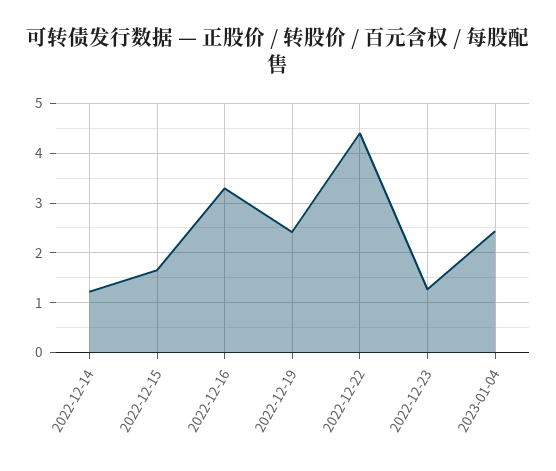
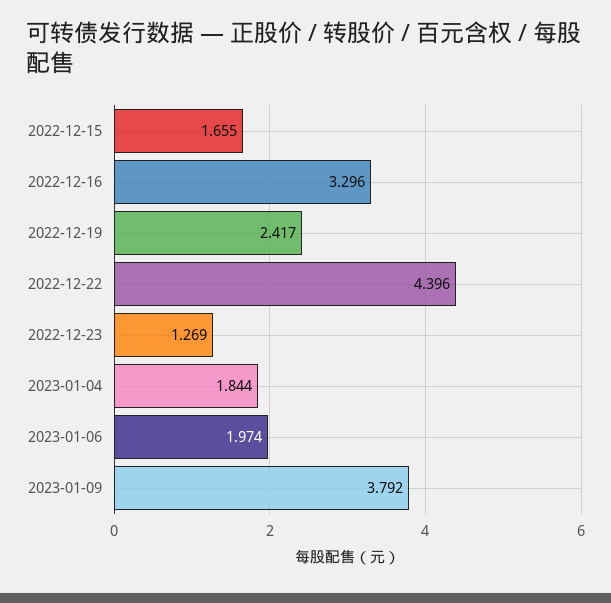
2022-12-14: 1.2 -> none
2023-01-04: 2.4 -> 1.844
2023-01-06: none -> 1.974
2023-01-09: none -> 3.792

